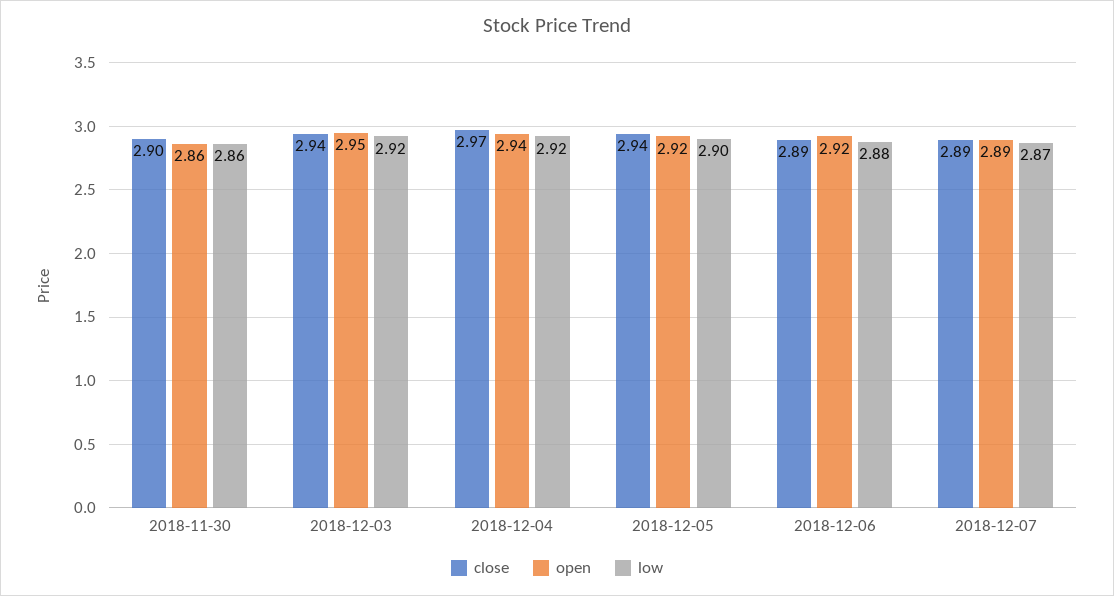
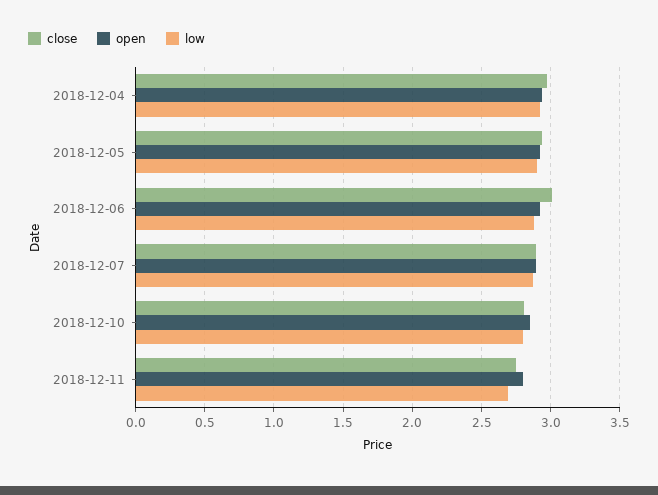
close, 2018-11-30: 2.9 -> none
open, 2018-11-30: 2.86 -> none
low, 2018-11-30: 2.86 -> none
close, 2018-12-03: 2.94 -> none
open, 2018-12-03: 2.95 -> none
low, 2018-12-03: 2.92 -> none
close, 2018-12-06: 2.89 -> 3
close, 2018-12-10: none -> 2.8
open, 2018-12-10: none -> 2.85
low, 2018-12-10: none -> 2.8
close, 2018-12-11: none -> 2.75
open, 2018-12-11: none -> 2.8
low, 2018-12-11: none -> 2.7

